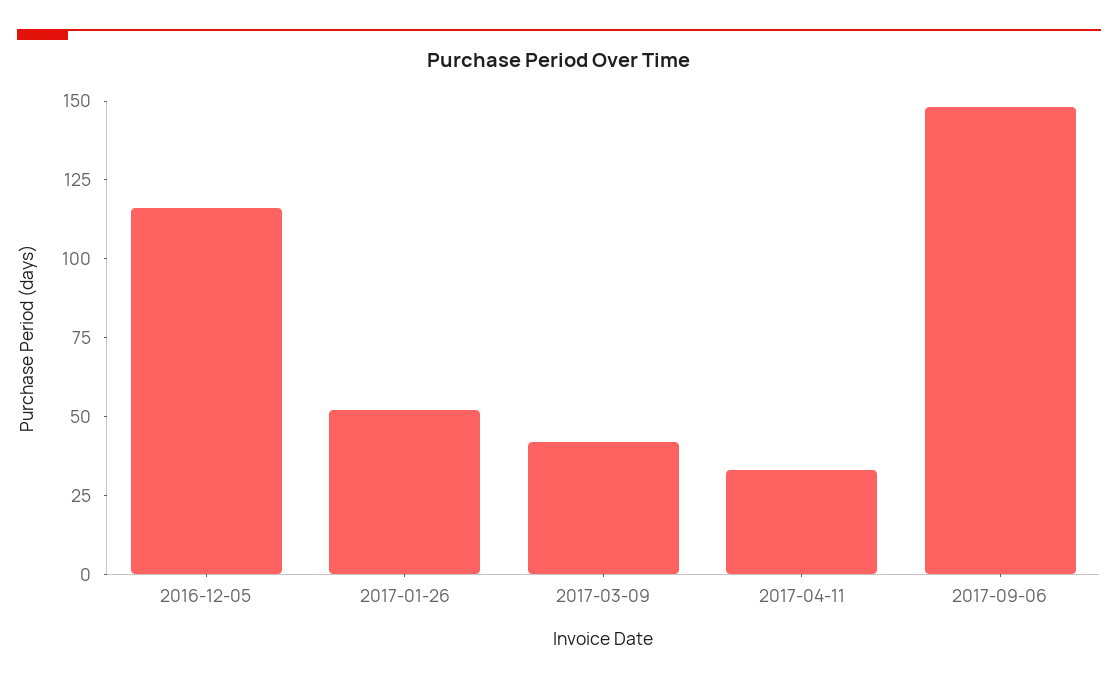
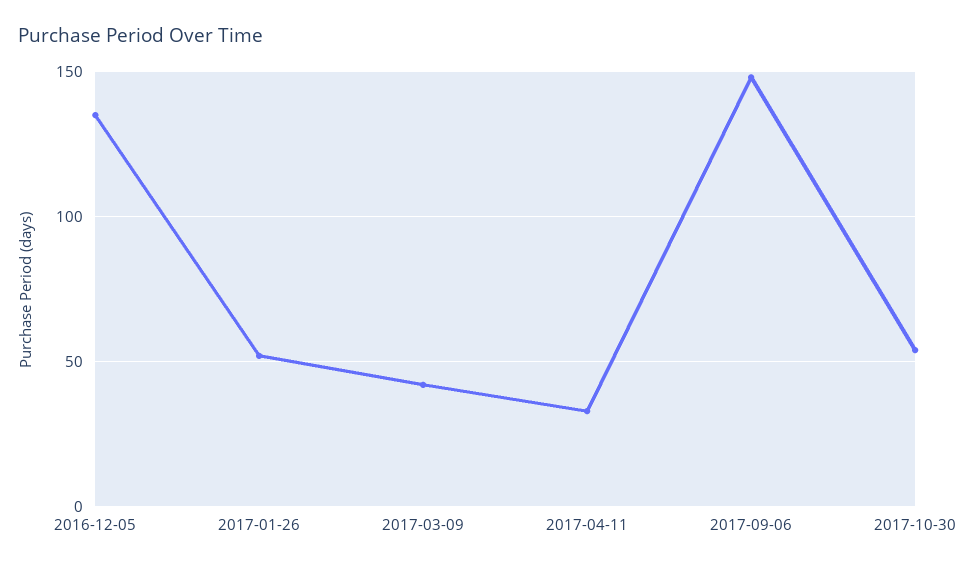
2016-12-05: 115 -> 135
2017-10-30: none -> 55

